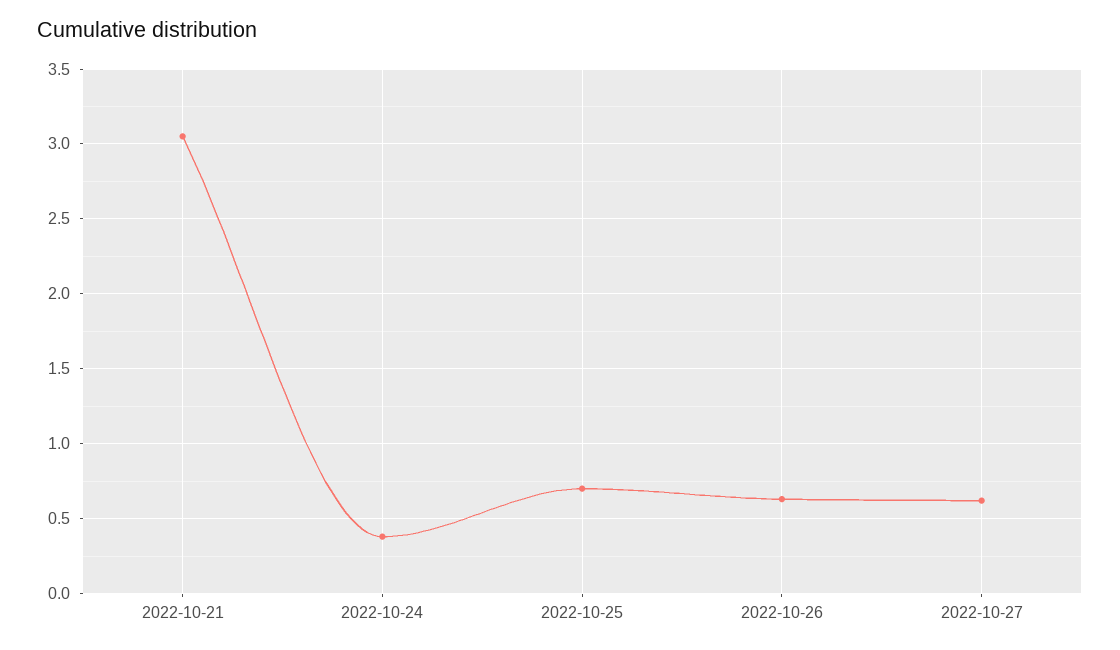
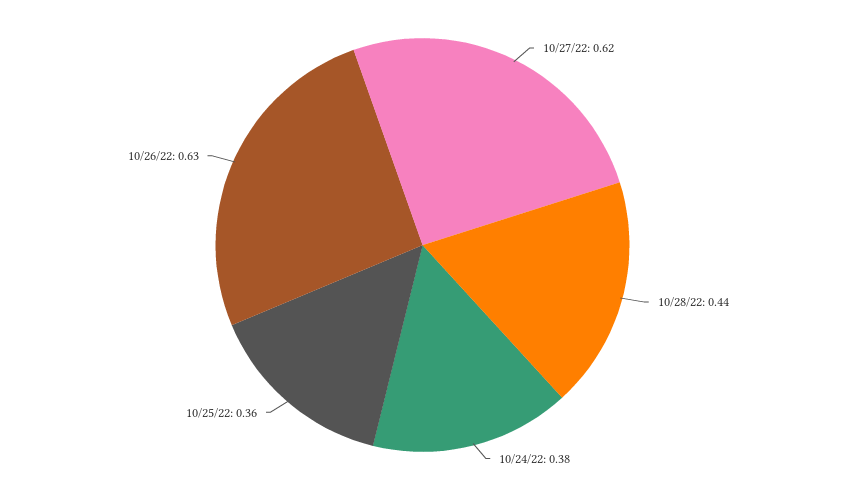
2022-10-21: 3.05 -> none
2022-10-25: 0.7 -> 0.36
10/28/22: none -> 0.44

